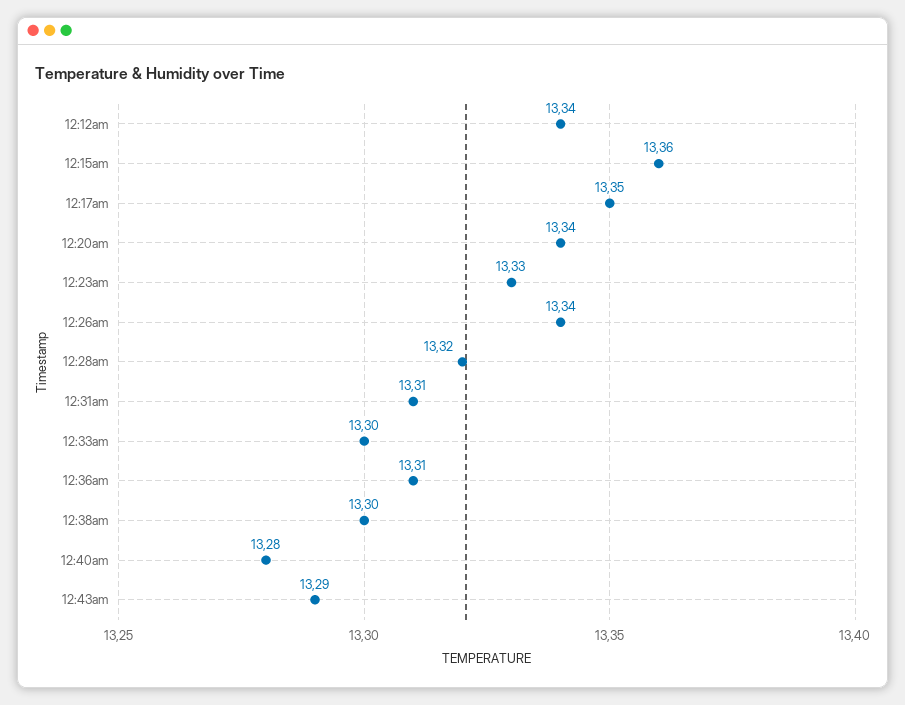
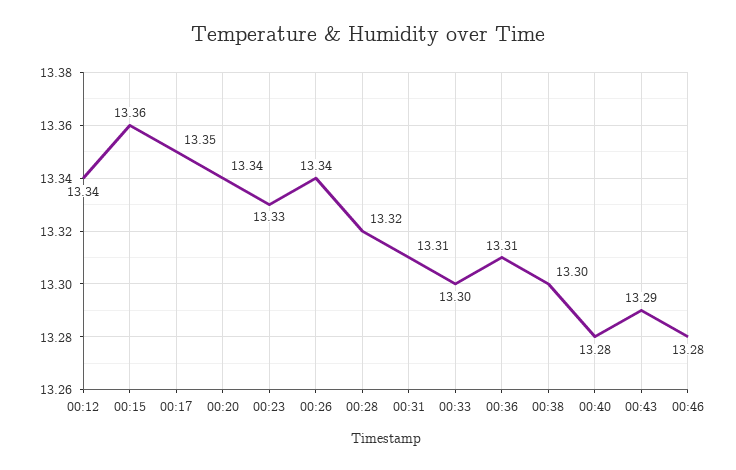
00:46: none -> 13.28

